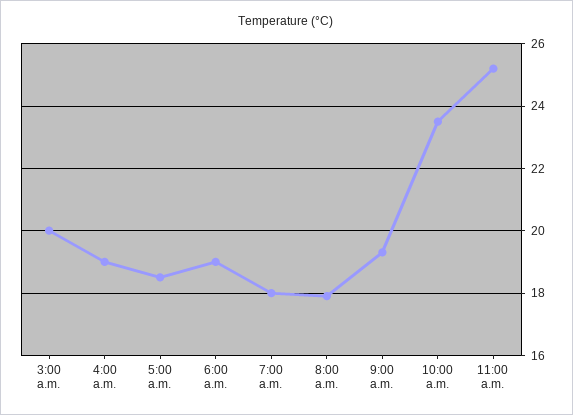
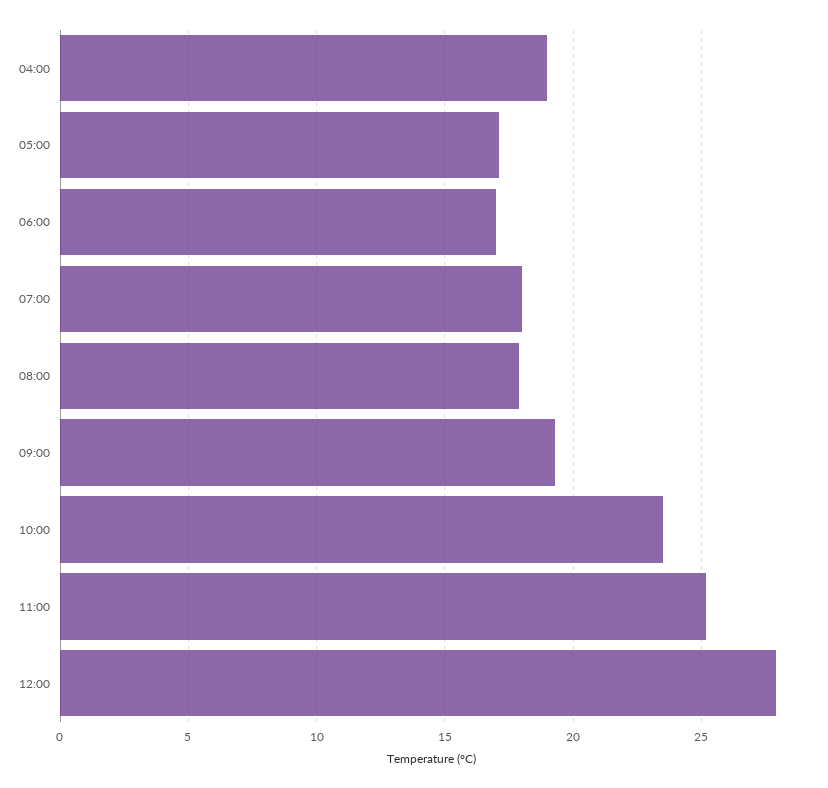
3:00 a.m.: 20 -> none
5:00 a.m.: 18.5 -> 17
6:00 a.m.: 19 -> 17
12:00: none -> 28

